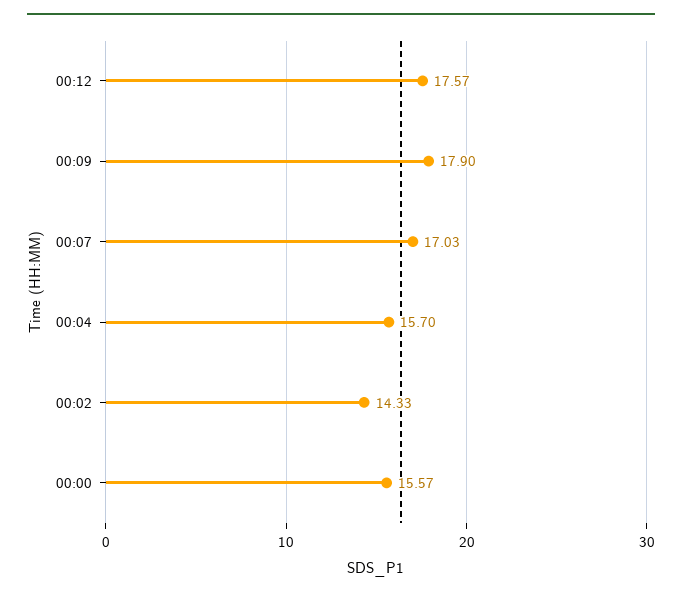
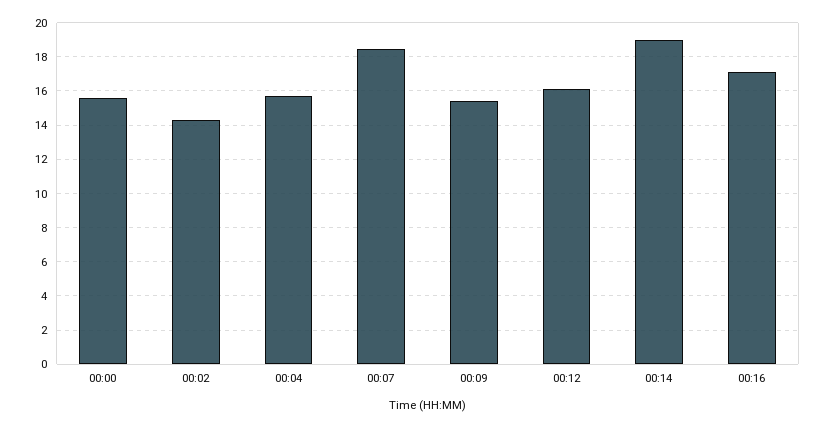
00:12: 17.57 -> 16
00:09: 17.9 -> 15.5
00:07: 17.03 -> 18.5
00:14: none -> 19
00:16: none -> 17

